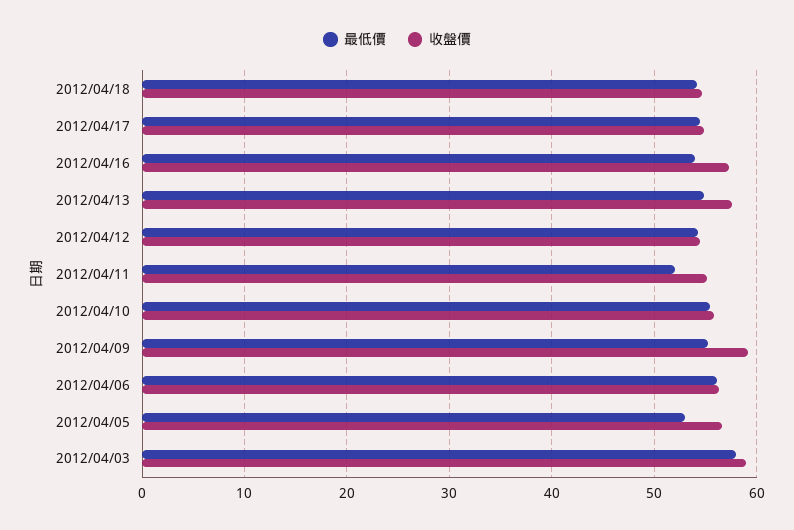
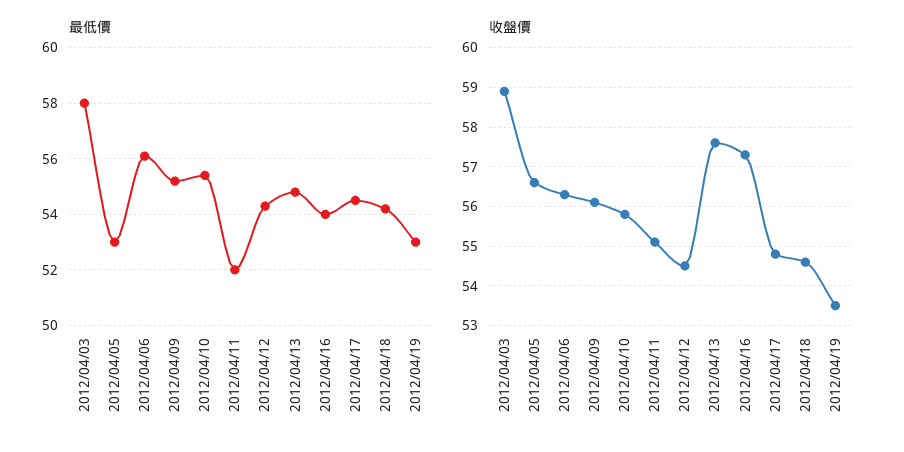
收盤價, 2012/04/09: 59 -> 56
最低價, 2012/04/19: none -> 53
收盤價, 2012/04/19: none -> 53.5

